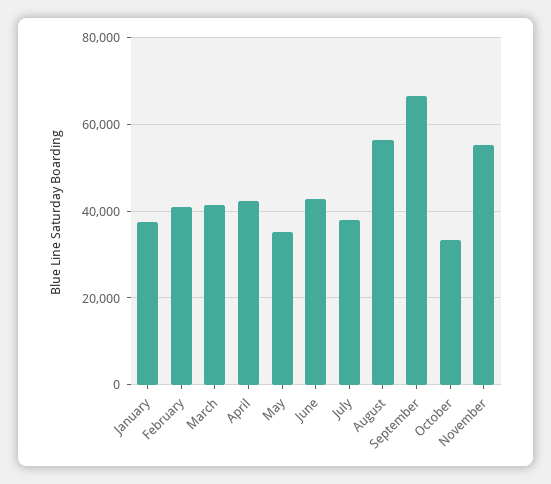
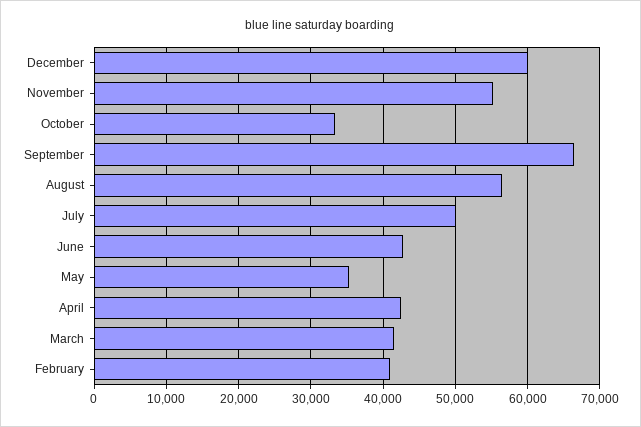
January: 38000 -> none
July: 38000 -> 50000
December: none -> 60000

